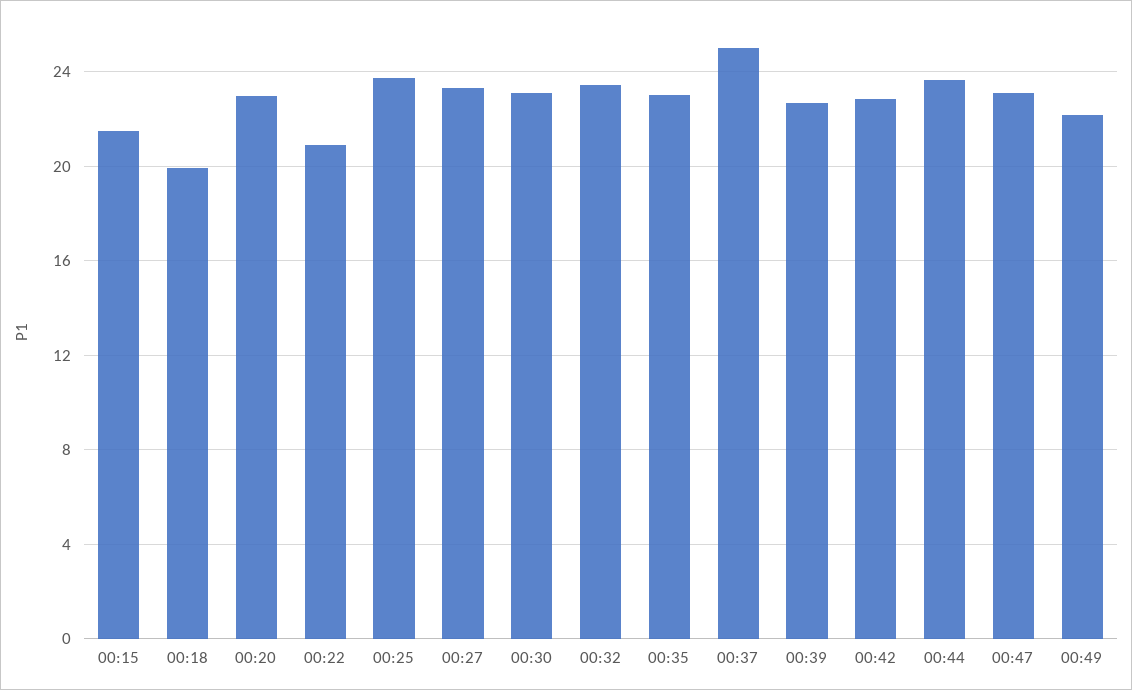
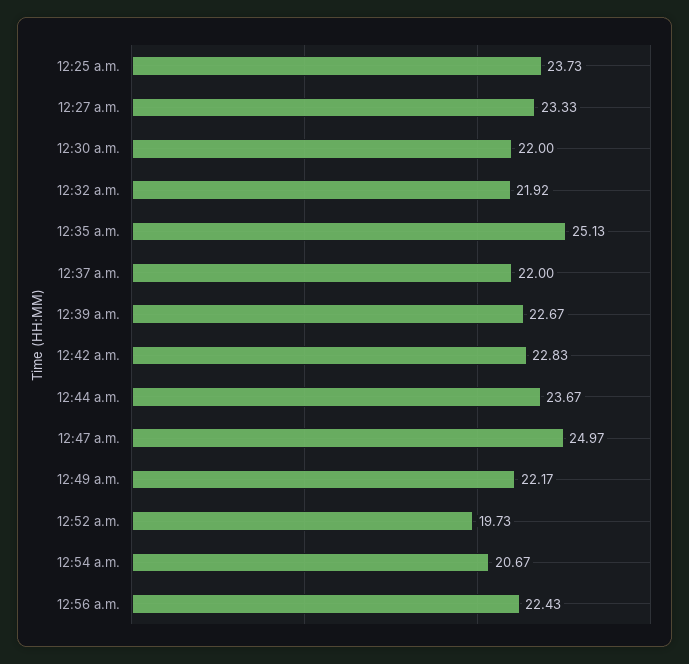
00:15: 21.5 -> none
00:18: 20 -> none
00:20: 23 -> none
00:22: 21 -> none
00:30: 23 -> 22
00:32: 23.5 -> 21.92
00:35: 23 -> 25.13
00:37: 25 -> 22
00:47: 23 -> 24.97
12:52 a.m.: none -> 19.73
12:54 a.m.: none -> 20.67
12:56 a.m.: none -> 22.43

